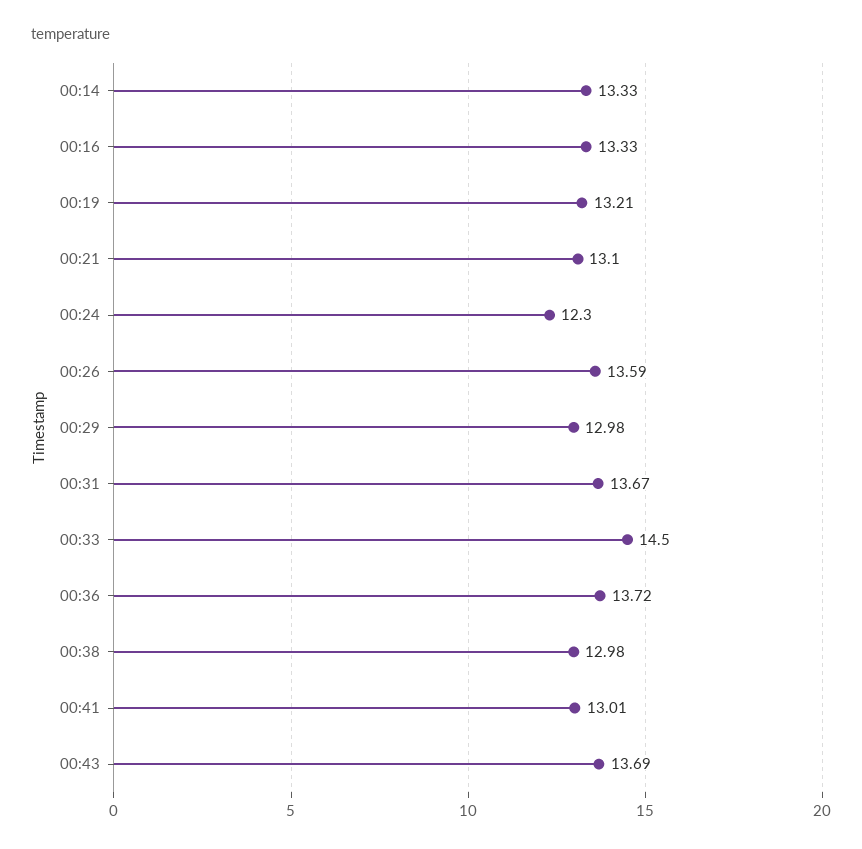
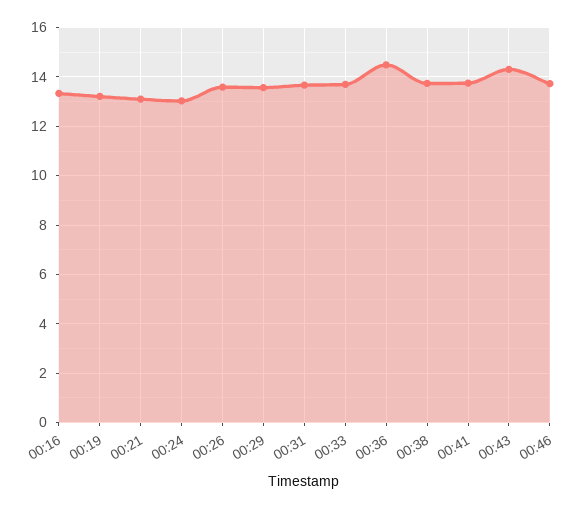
00:14: 13.33 -> none
00:24: 12.3 -> 13
00:29: 12.98 -> 13.5
00:33: 14.5 -> 13.75
00:36: 13.72 -> 14.5
00:38: 12.98 -> 13.75
00:41: 13.01 -> 13.75
00:43: 13.69 -> 14.25
00:46: none -> 13.75

